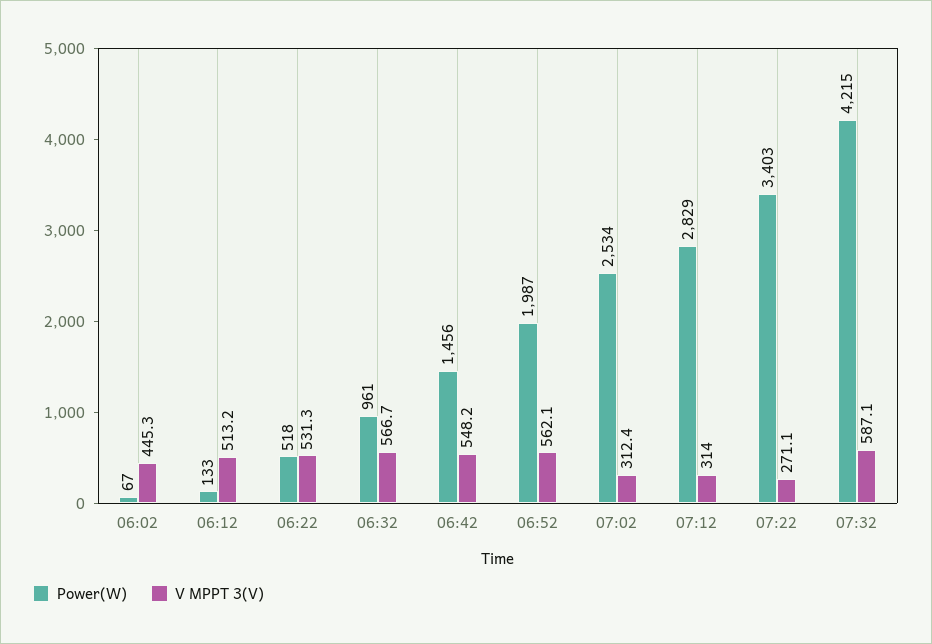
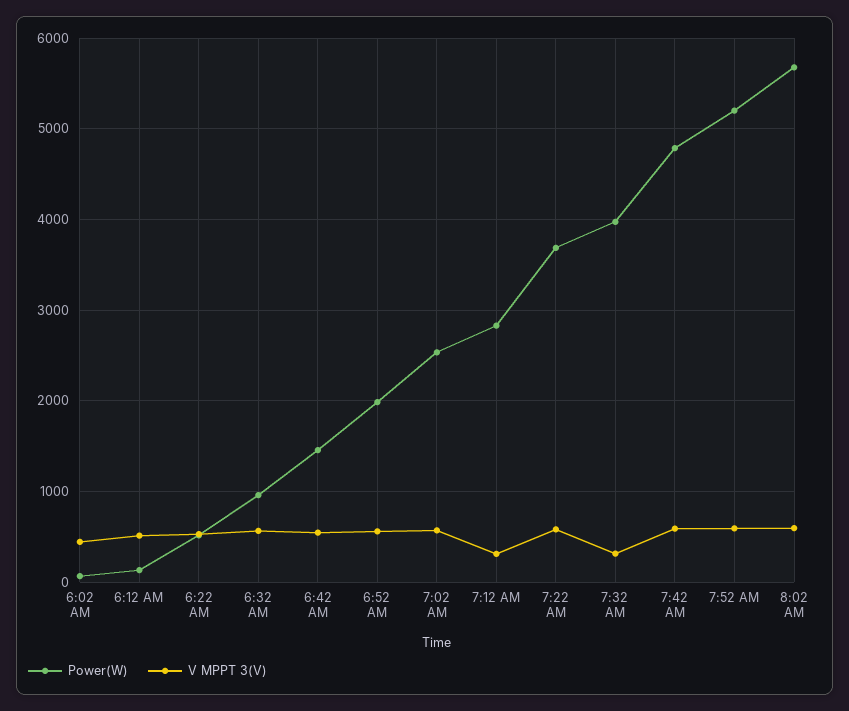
V MPPT 3(V), 07:02: 312.4 -> 600
Power(W), 07:22: 3403 -> 3700
V MPPT 3(V), 07:22: 271.1 -> 600
Power(W), 07:32: 4215 -> 4000
V MPPT 3(V), 07:32: 587.1 -> 300
Power(W), 7:42 AM: none -> 4800
V MPPT 3(V), 7:42 AM: none -> 600
Power(W), 7:52 AM: none -> 5200
V MPPT 3(V), 7:52 AM: none -> 600
Power(W), 8:02 AM: none -> 5700
V MPPT 3(V), 8:02 AM: none -> 600

